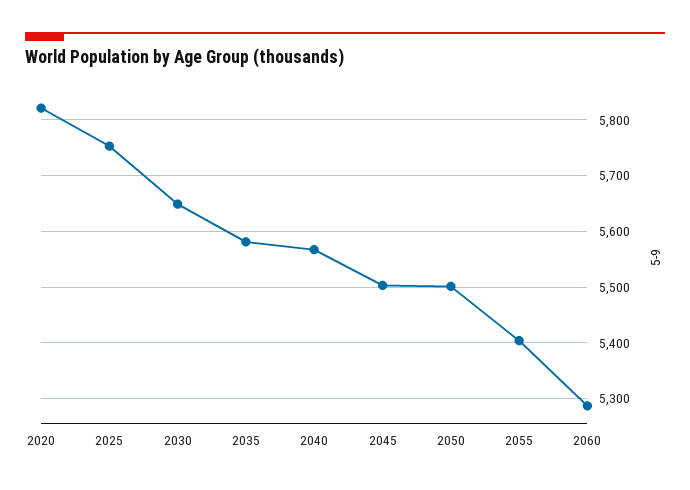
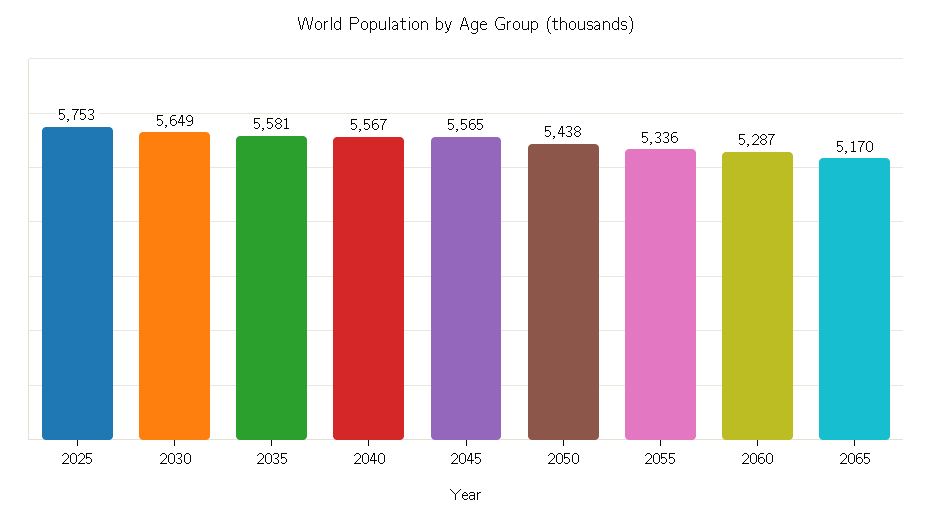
2020: 5820 -> none
2045: 5500 -> 5565
2050: 5500 -> 5438
2055: 5400 -> 5336
2065: none -> 5170

